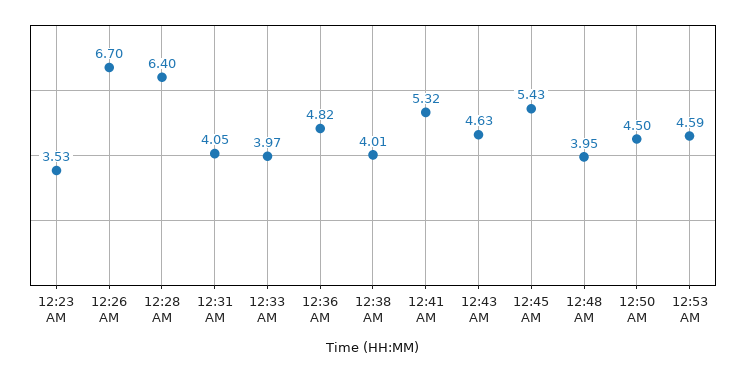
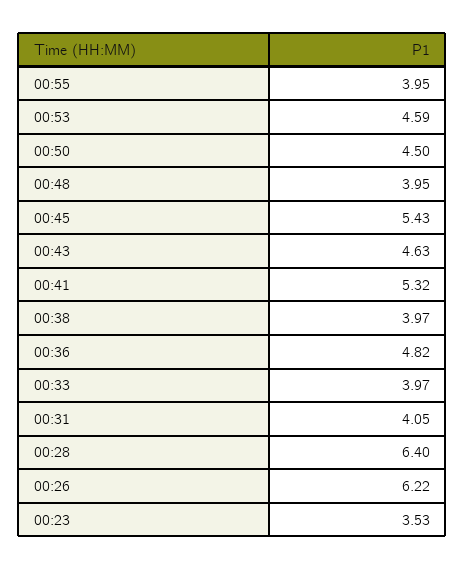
12:26 AM: 6.7 -> 6.22
12:38 AM: 4.01 -> 3.97
00:55: none -> 3.95

